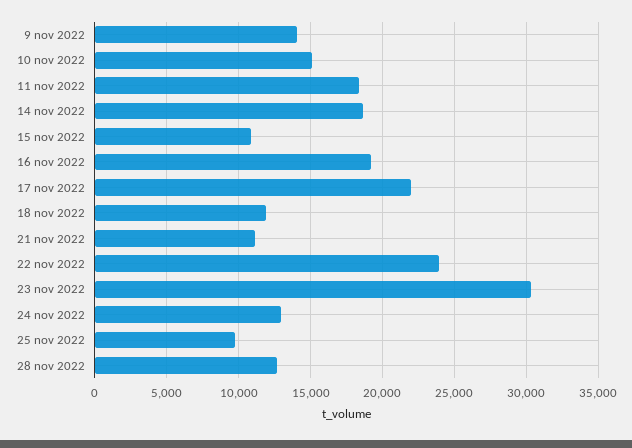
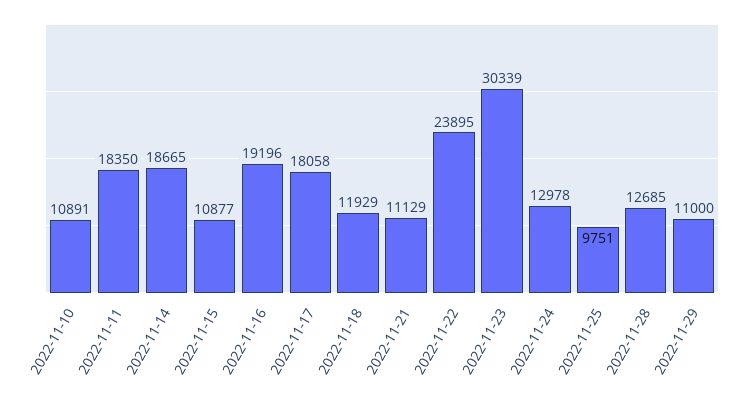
9 nov 2022: 14000 -> none
10 nov 2022: 15000 -> 10891
17 nov 2022: 22000 -> 18058
2022-11-29: none -> 11000

